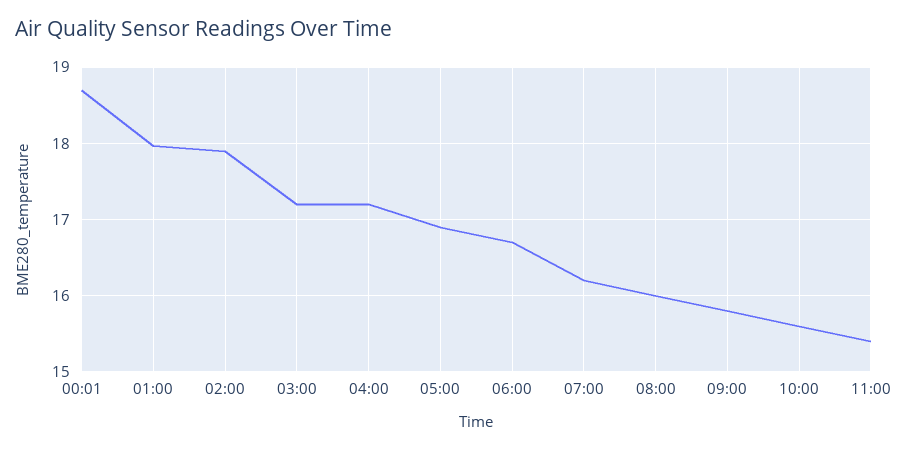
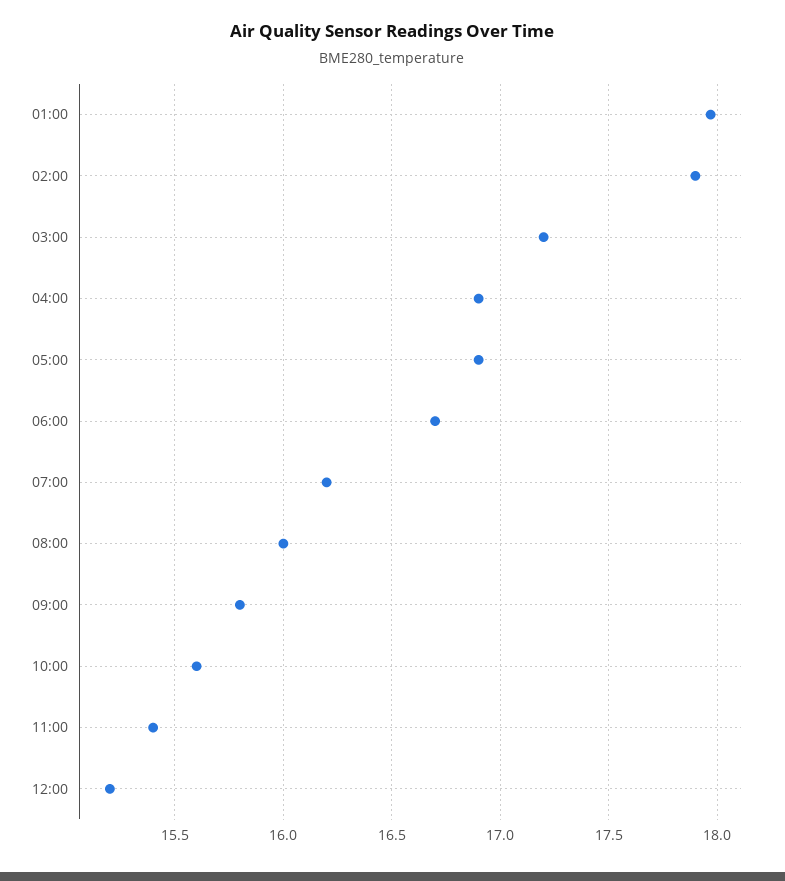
00:01: 18.7 -> none
04:00: 17.2 -> 16.9
12:00: none -> 15.2

